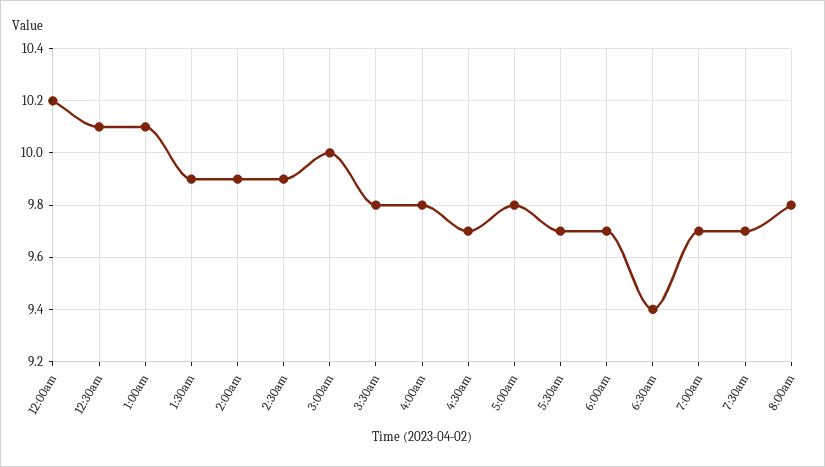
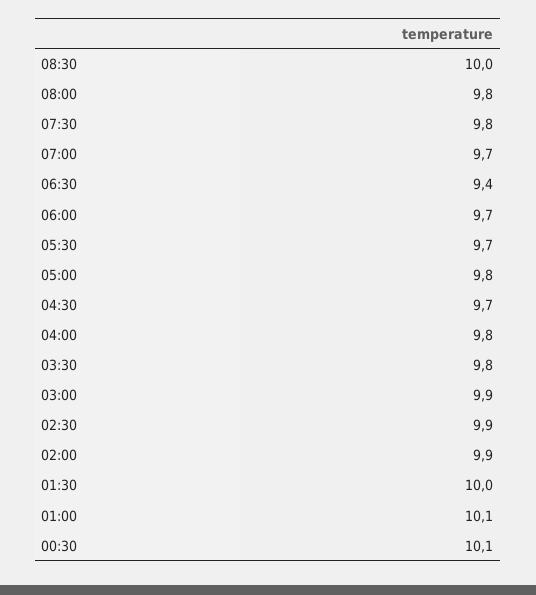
12:00am: 10.2 -> none
1:30am: 9.9 -> 10
3:00am: 10 -> 9.9
7:30am: 9.7 -> 9.8
08:30: none -> 10

